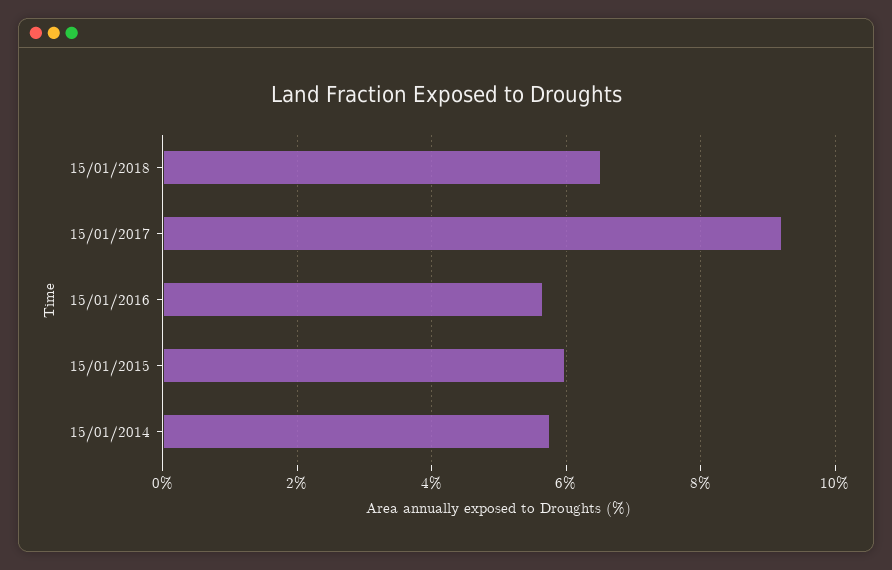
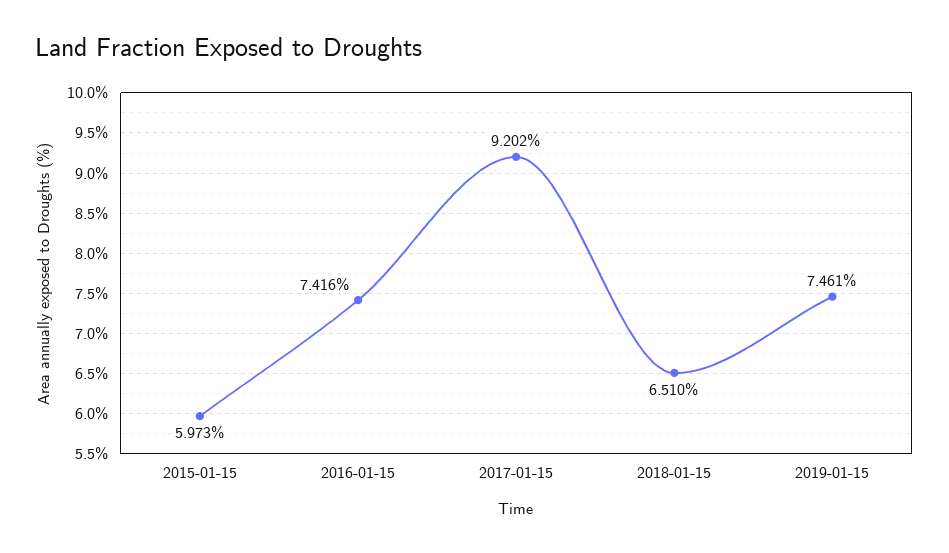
15/01/2016: 5.6 -> 7.416
15/01/2014: 5.8 -> none
2019-01-15: none -> 7.461

